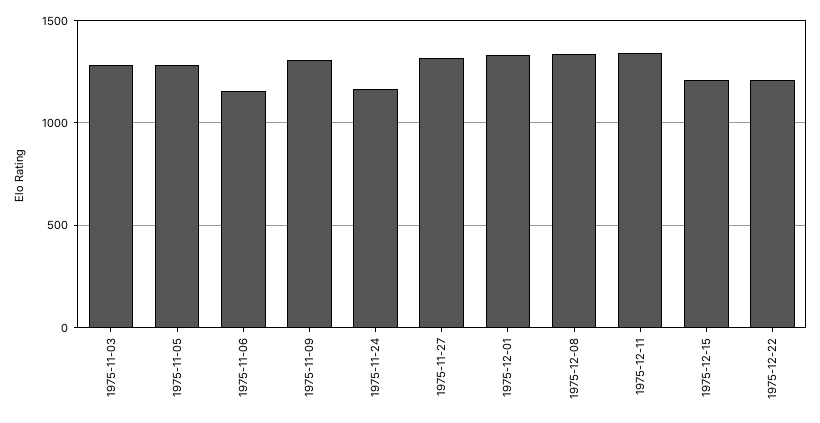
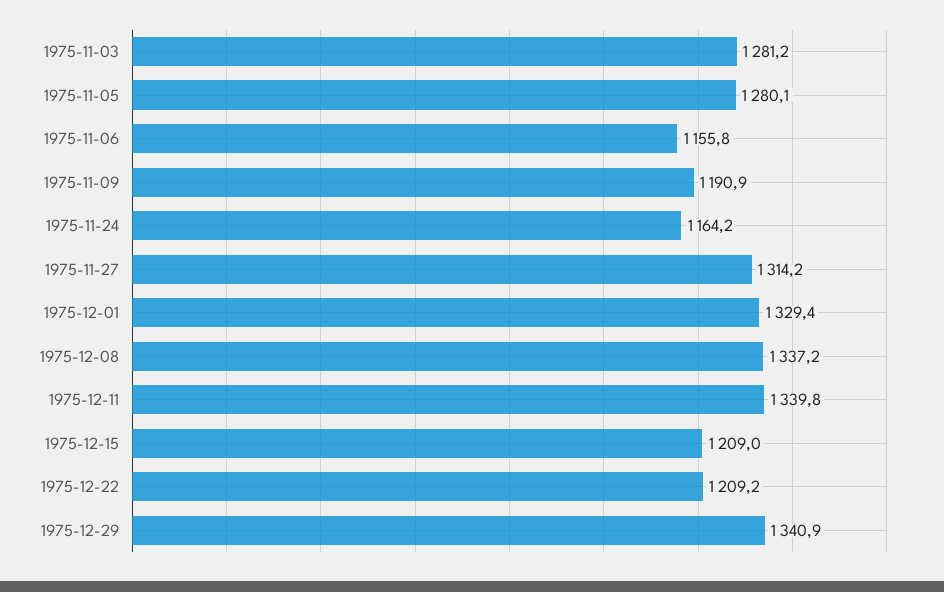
1975-11-09: 1300 -> 1190.9
1975-12-29: none -> 1340.9

